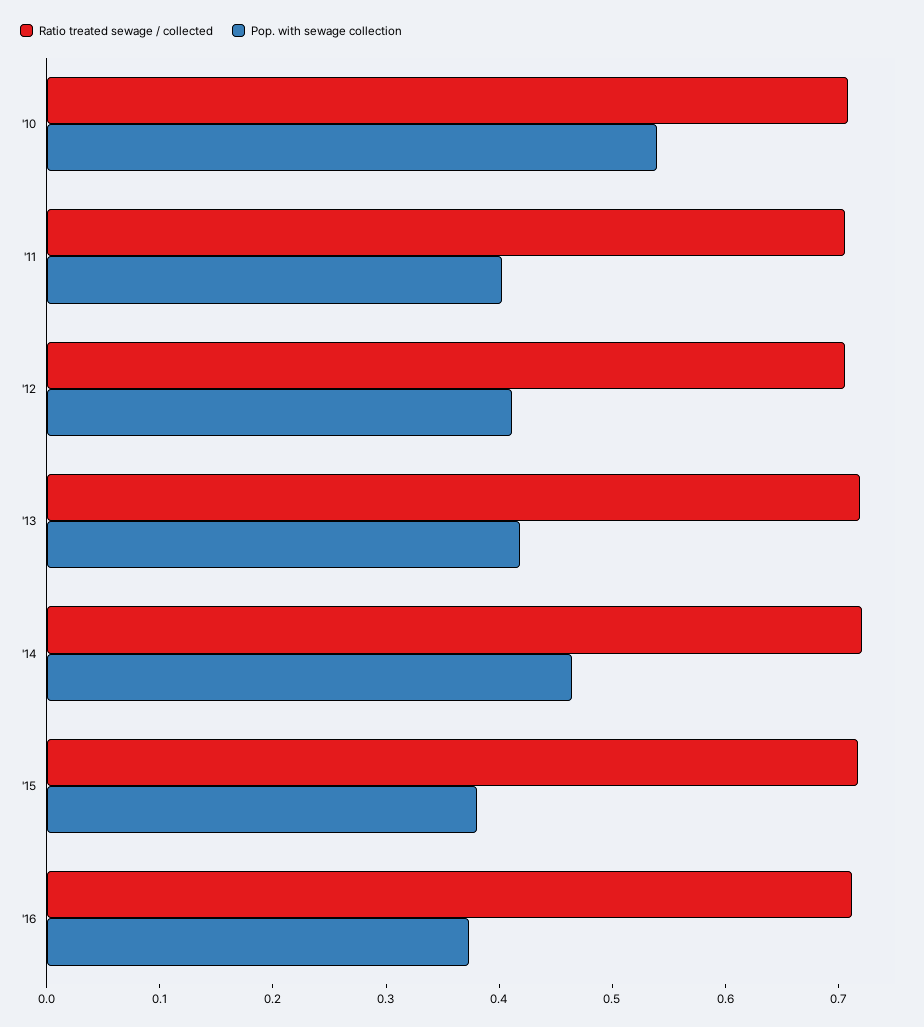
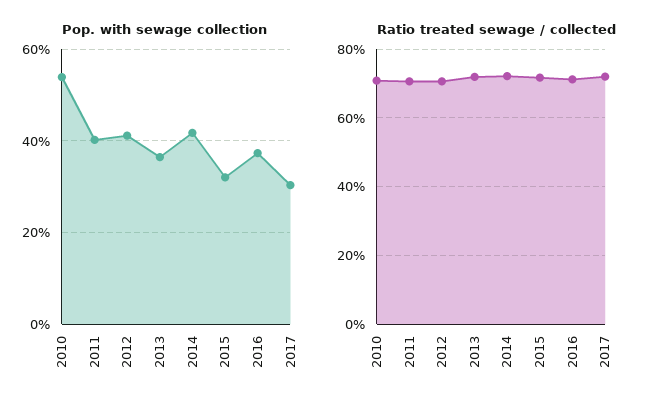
Pop. with sewage collection, '13: 0.42 -> 0.36
Pop. with sewage collection, '14: 0.46 -> 0.42
Pop. with sewage collection, '15: 0.38 -> 0.32
Pop. with sewage collection, 2017: none -> 0.3
Ratio treated sewage / collected, 2017: none -> 0.72

